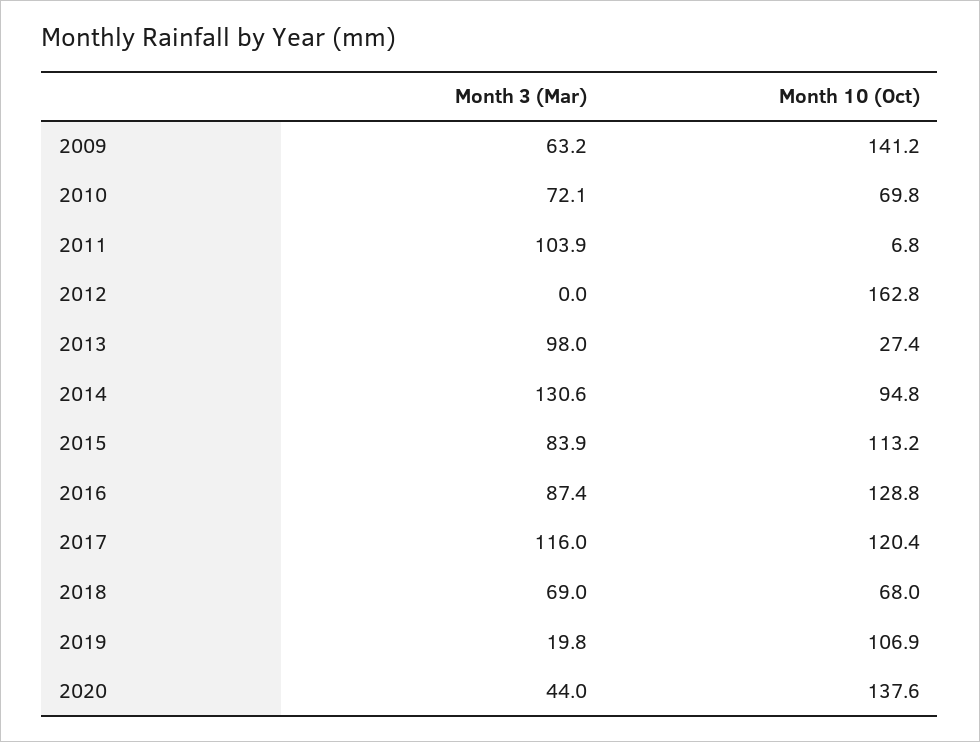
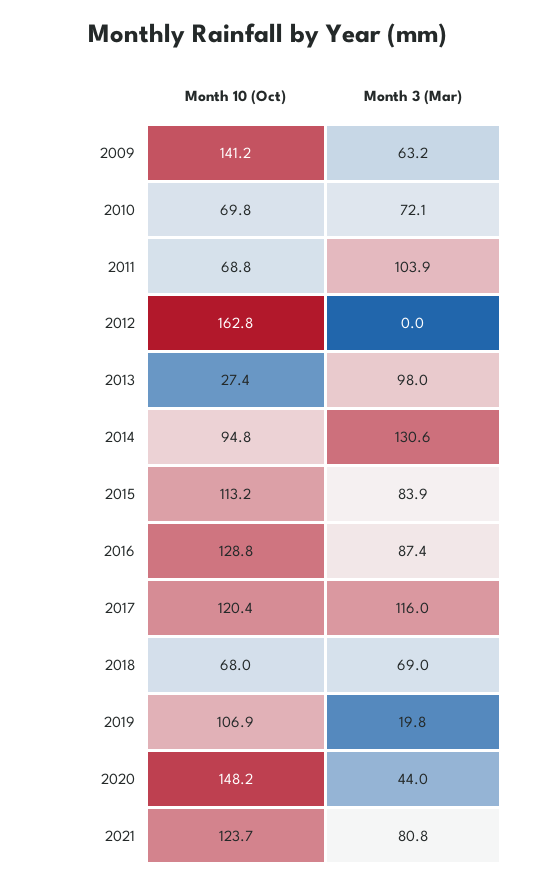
Month 10 (Oct), 2011: 6.8 -> 68.8
Month 10 (Oct), 2020: 137.6 -> 148.2
Month 10 (Oct), 2021: none -> 123.7
Month 3 (Mar), 2021: none -> 80.8

